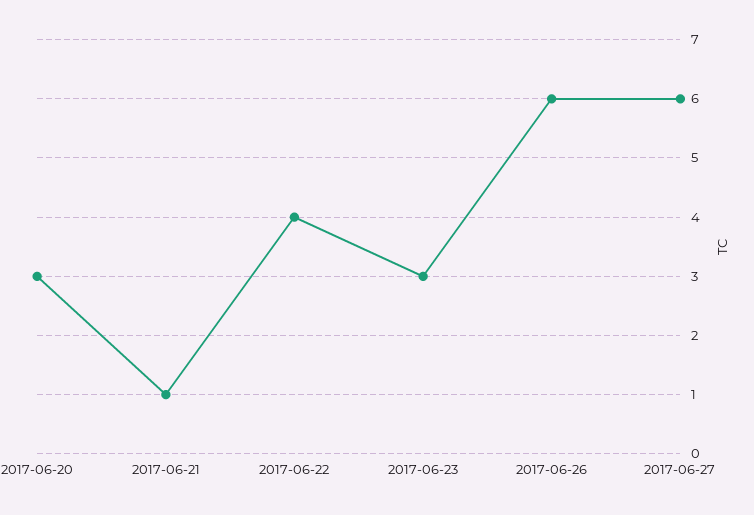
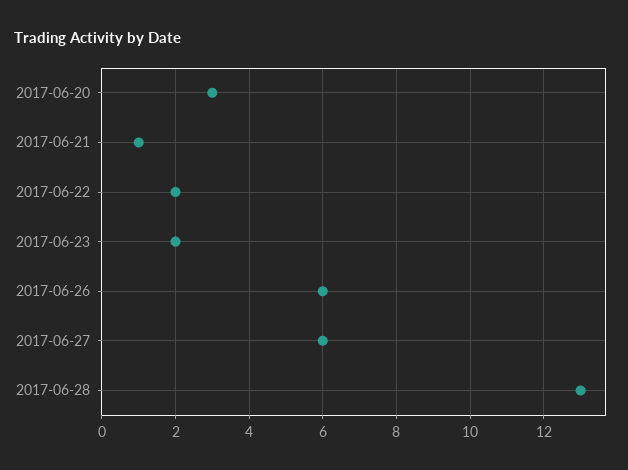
2017-06-22: 4 -> 2
2017-06-23: 3 -> 2
2017-06-28: none -> 13

